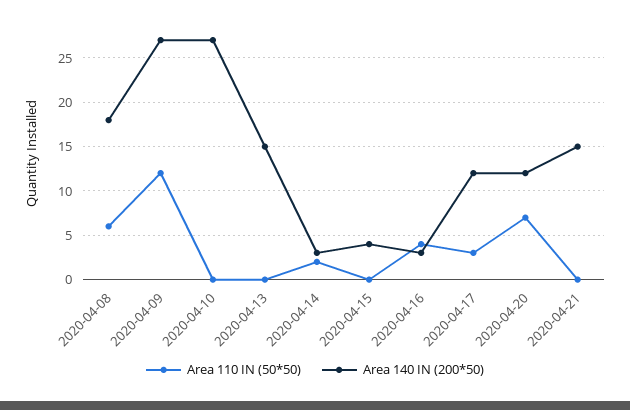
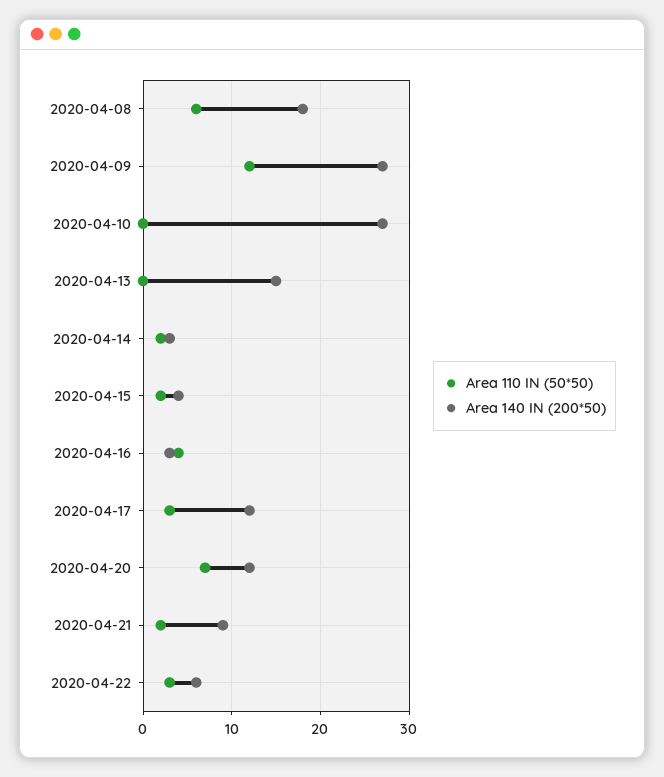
Area 110 IN (50*50), 2020-04-15: 0 -> 2
Area 110 IN (50*50), 2020-04-21: 0 -> 2
Area 140 IN (200*50), 2020-04-21: 15 -> 9
Area 110 IN (50*50), 2020-04-22: none -> 3
Area 140 IN (200*50), 2020-04-22: none -> 6

